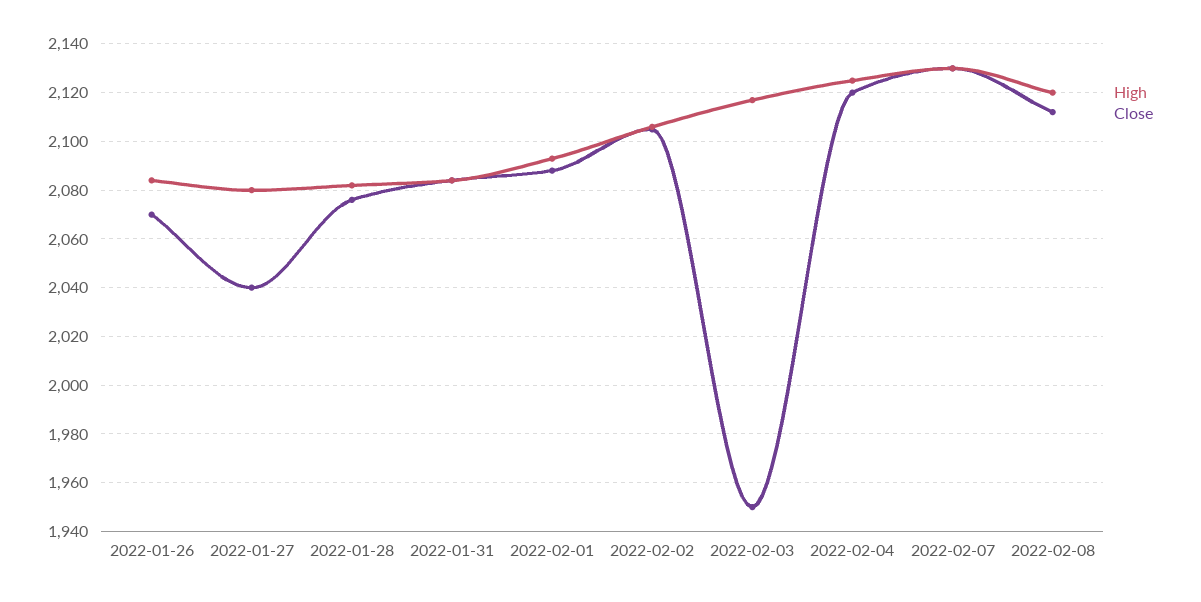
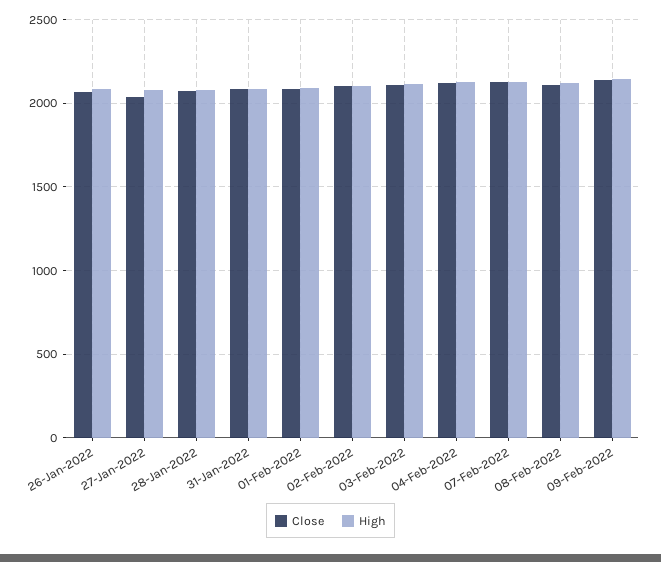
Close, 2022-02-03: 1950 -> 2100
Close, 09-Feb-2022: none -> 2150
High, 09-Feb-2022: none -> 2150

